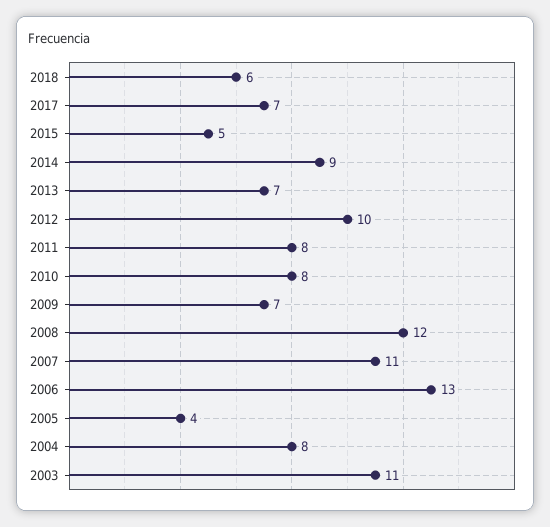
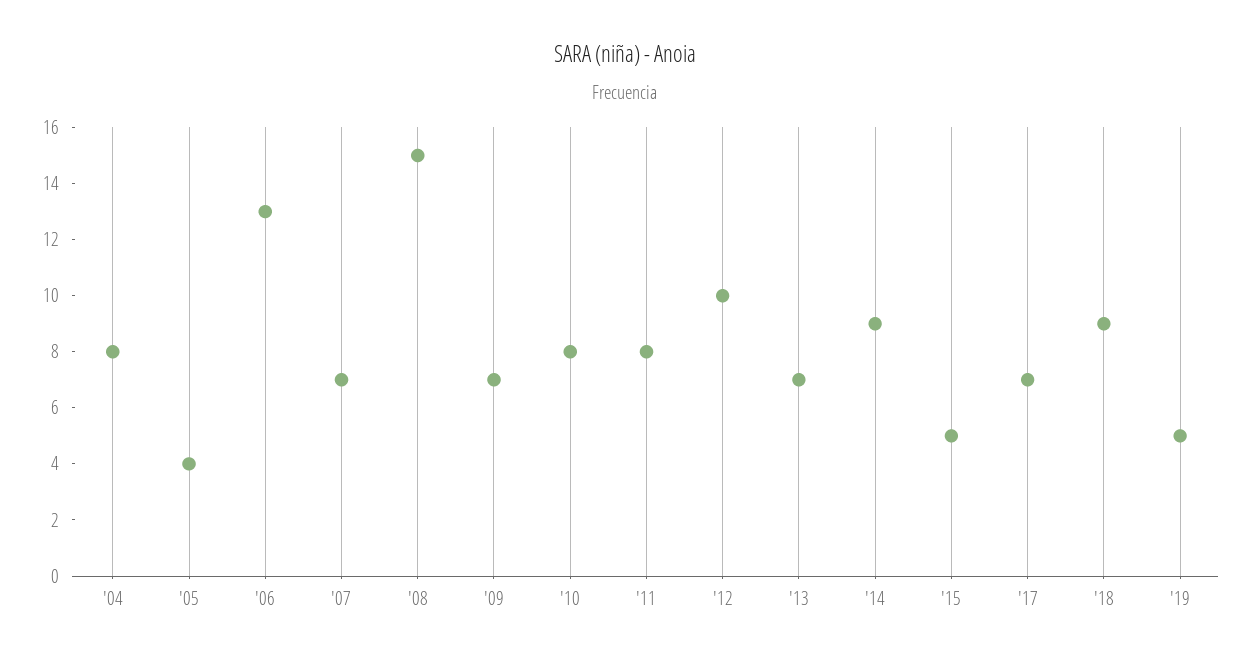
2018: 6 -> 9
2008: 12 -> 15
2007: 11 -> 7
2003: 11 -> none
'19: none -> 5

